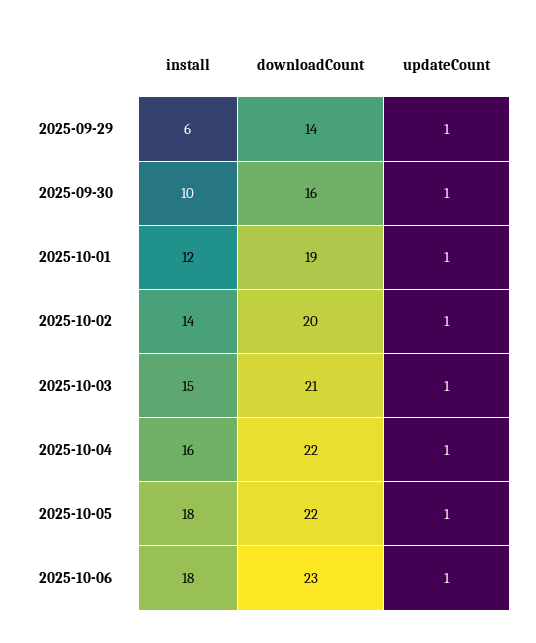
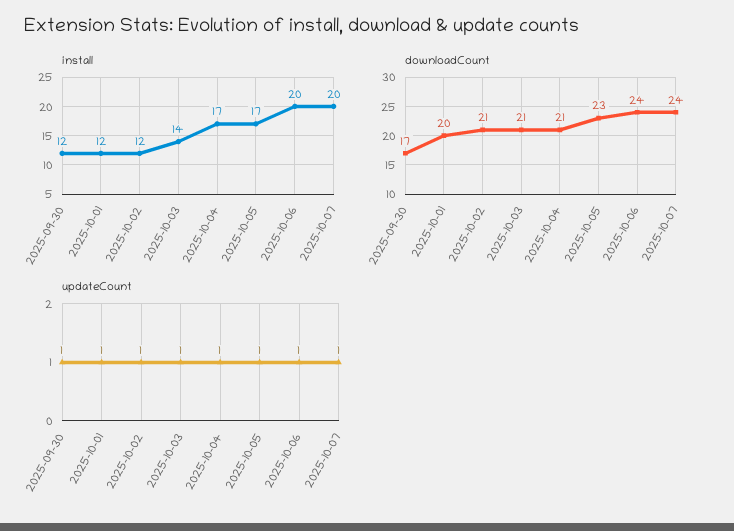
install, 2025-09-29: 6 -> none
downloadCount, 2025-09-29: 14 -> none
updateCount, 2025-09-29: 1 -> none
install, 2025-09-30: 10 -> 12
downloadCount, 2025-09-30: 16 -> 17
downloadCount, 2025-10-01: 19 -> 20
install, 2025-10-02: 14 -> 12
downloadCount, 2025-10-02: 20 -> 21
install, 2025-10-03: 15 -> 14
install, 2025-10-04: 16 -> 17
downloadCount, 2025-10-04: 22 -> 21
install, 2025-10-05: 18 -> 17
downloadCount, 2025-10-05: 22 -> 23
install, 2025-10-06: 18 -> 20
downloadCount, 2025-10-06: 23 -> 24
install, 2025-10-07: none -> 20
downloadCount, 2025-10-07: none -> 24
updateCount, 2025-10-07: none -> 1

